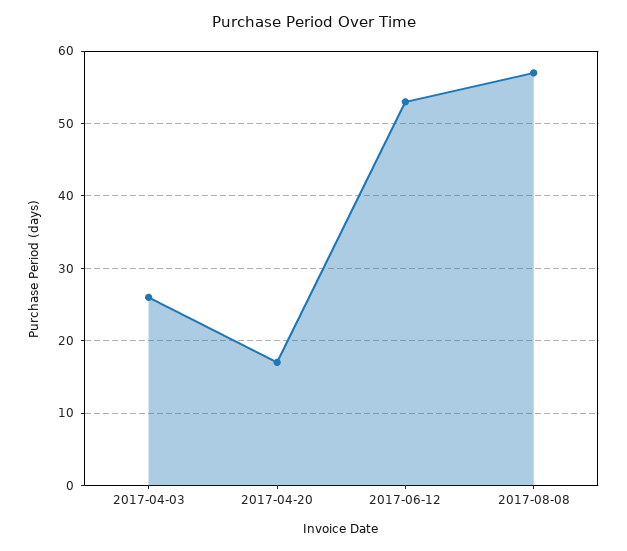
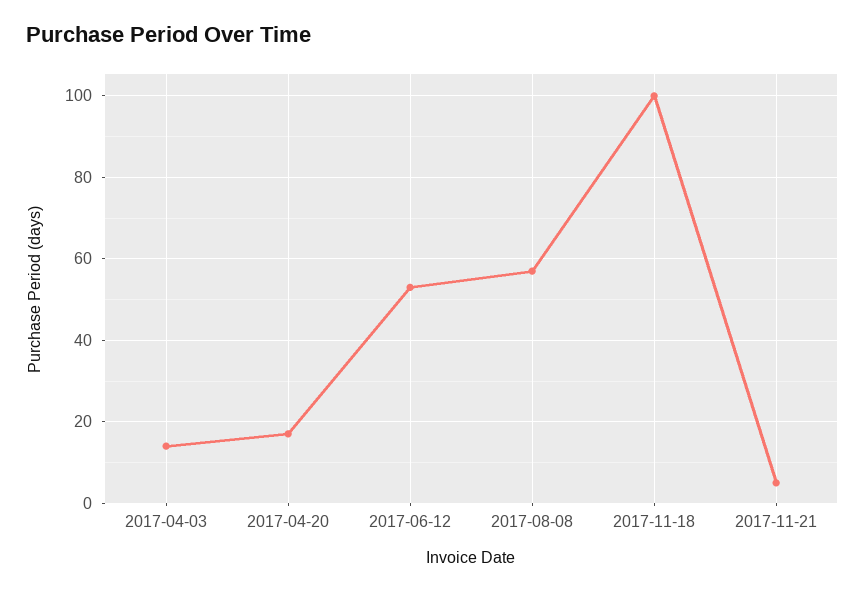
2017-04-03: 26 -> 15
2017-11-18: none -> 100
2017-11-21: none -> 5

